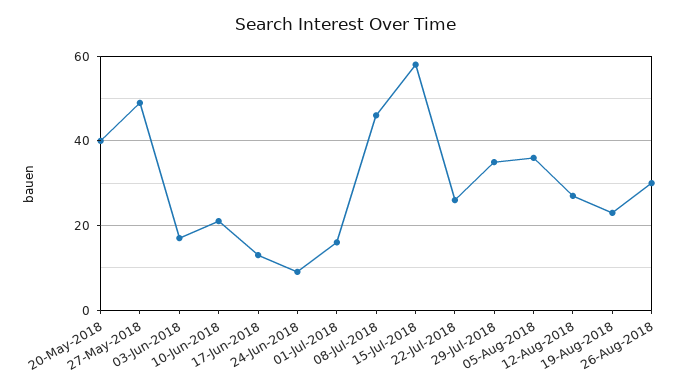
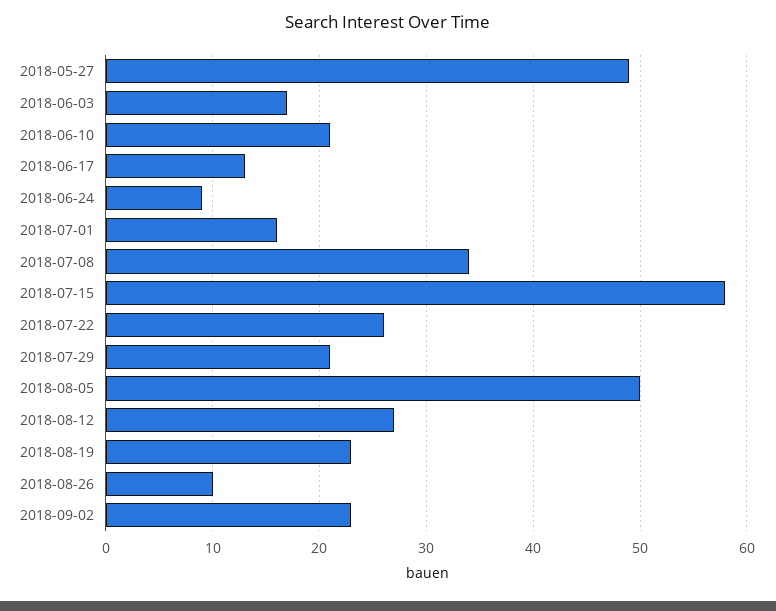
20-May-2018: 40 -> none
08-Jul-2018: 45 -> 34
29-Jul-2018: 35 -> 21
05-Aug-2018: 35 -> 50
26-Aug-2018: 30 -> 10
2018-09-02: none -> 23

